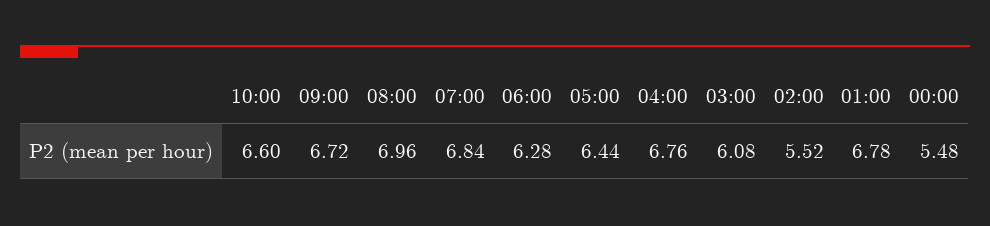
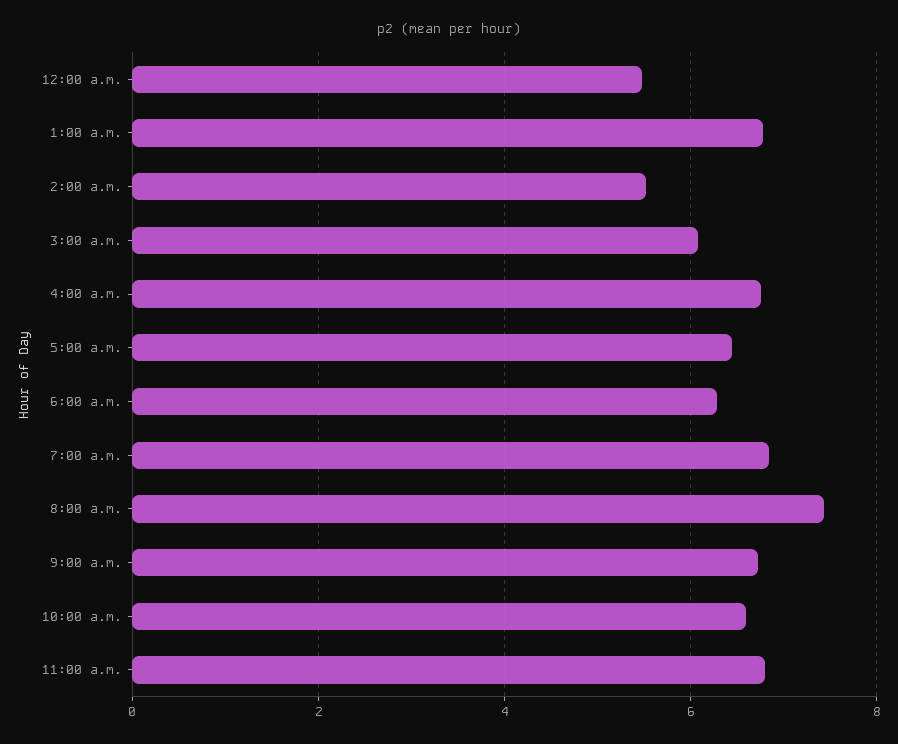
08:00: 6.96 -> 7.4
11:00 a.m.: none -> 6.8

